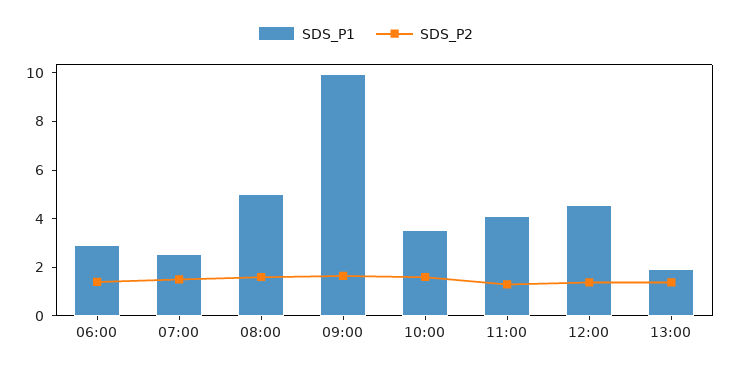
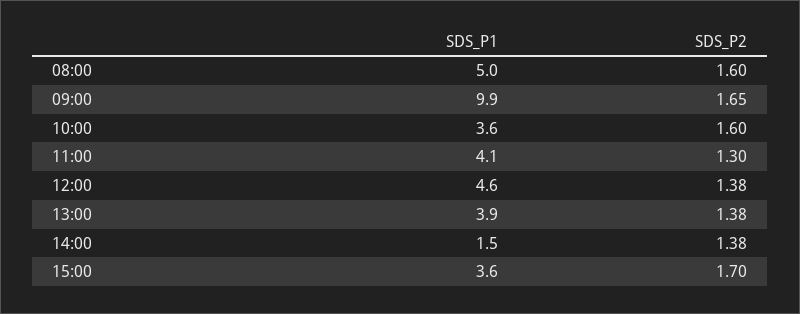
SDS_P1, 06:00: 3 -> none
SDS_P2, 06:00: 1.5 -> none
SDS_P1, 07:00: 2.5 -> none
SDS_P2, 07:00: 1.5 -> none
SDS_P1, 13:00: 2 -> 3.9
SDS_P1, 14:00: none -> 1.5
SDS_P2, 14:00: none -> 1.38
SDS_P1, 15:00: none -> 3.6
SDS_P2, 15:00: none -> 1.7

